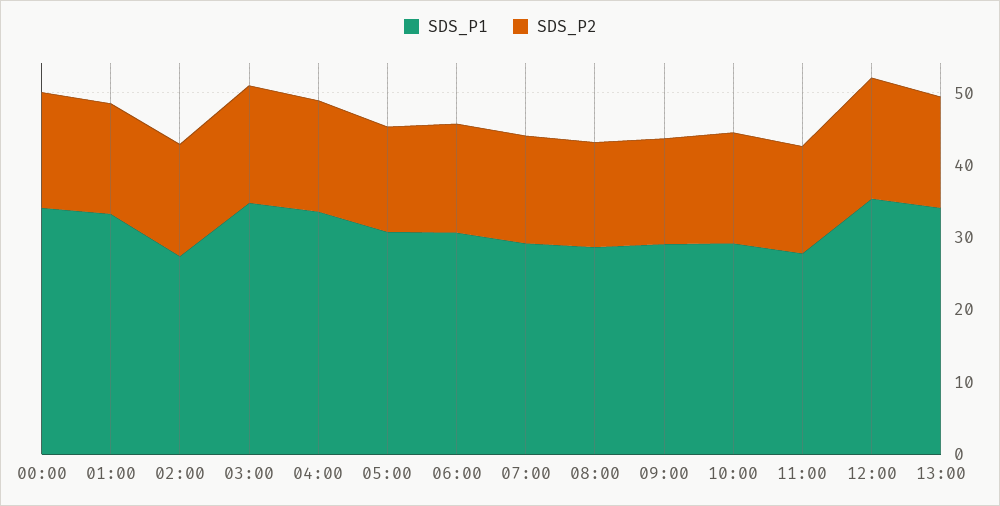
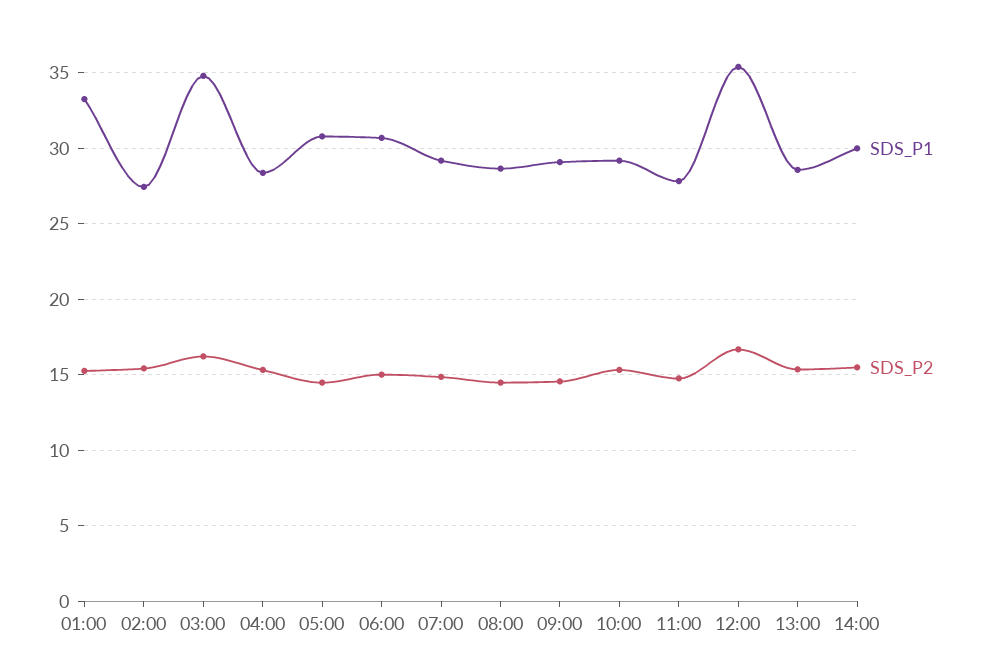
SDS_P1, 00:00: 34 -> none
SDS_P2, 00:00: 16 -> none
SDS_P1, 04:00: 34 -> 28.5
SDS_P1, 13:00: 34 -> 28.5
SDS_P1, 14:00: none -> 30
SDS_P2, 14:00: none -> 15.5

